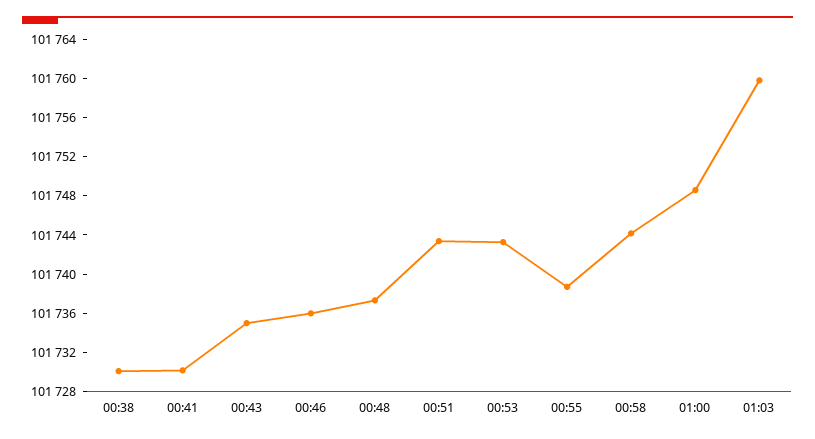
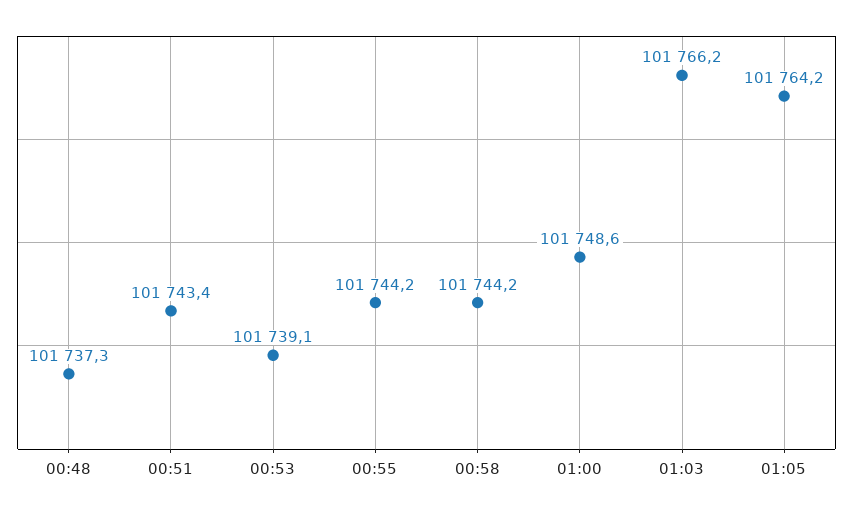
00:38: 101730 -> none
00:41: 101730 -> none
00:43: 101735 -> none
00:46: 101736 -> none
00:53: 101743 -> 101739.1
00:55: 101739 -> 101744.2
01:03: 101760 -> 101766.2
01:05: none -> 101764.2

